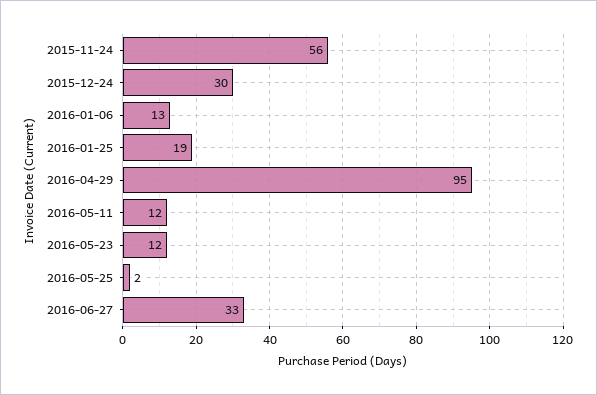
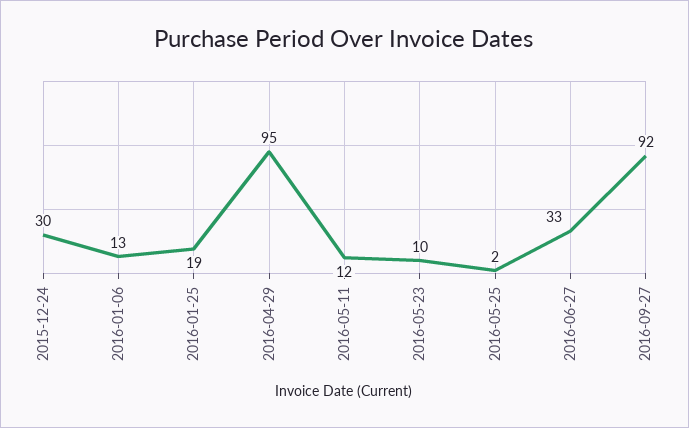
2015-11-24: 56 -> none
2016-05-23: 12 -> 10
2016-09-27: none -> 92

